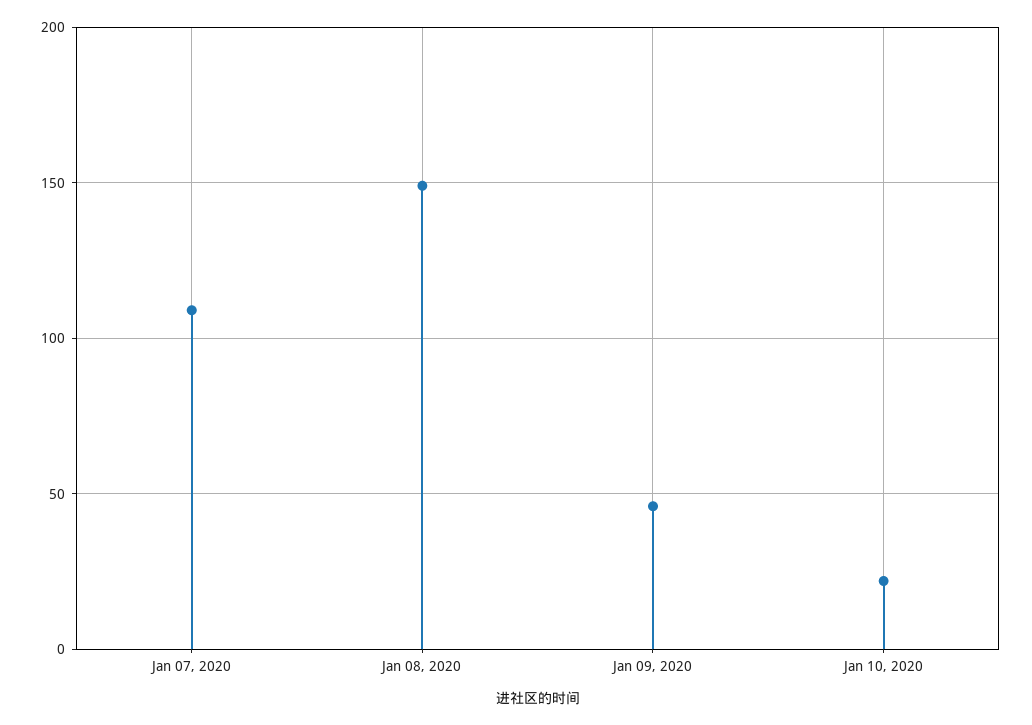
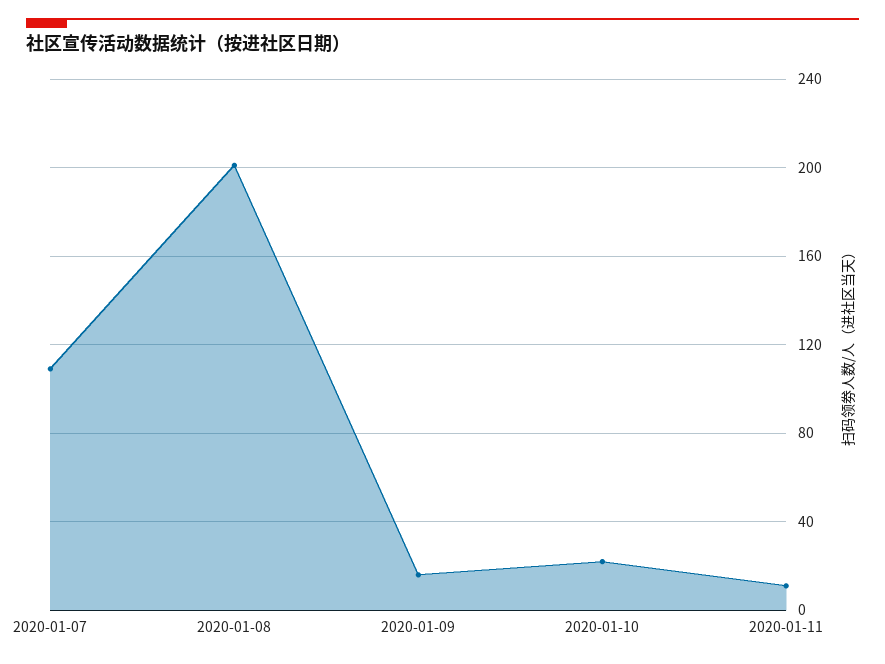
Jan 08, 2020: 150 -> 200
Jan 09, 2020: 45 -> 15
2020-01-11: none -> 10

